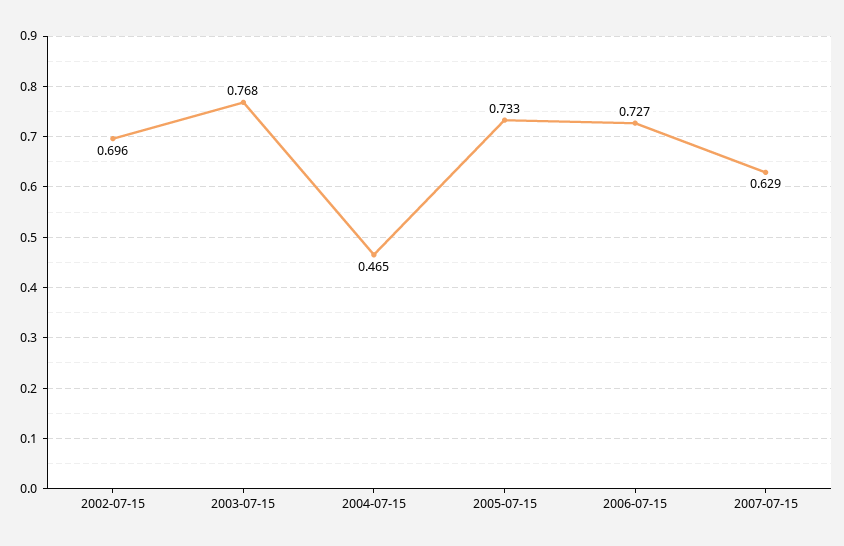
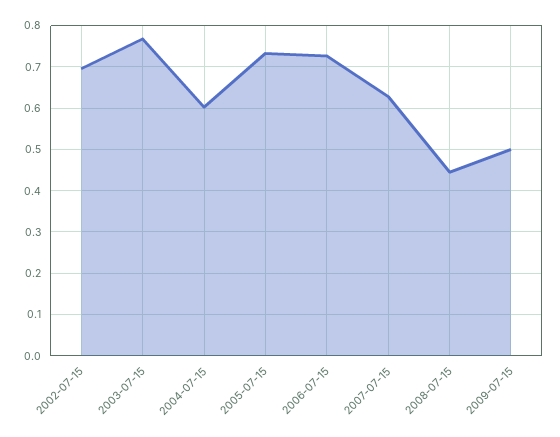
2004-07-15: 0.465 -> 0.6
2008-07-15: none -> 0.44
2009-07-15: none -> 0.5

